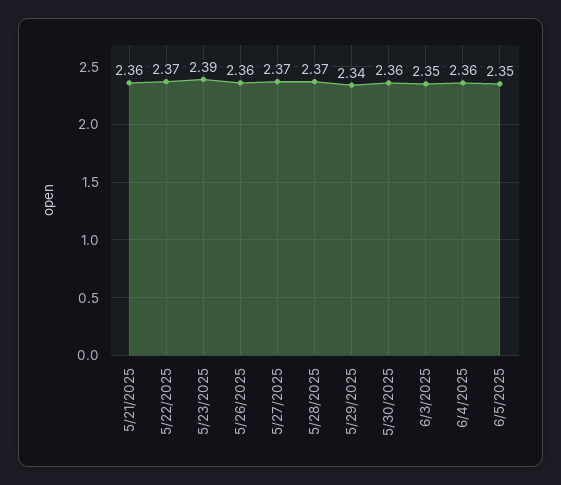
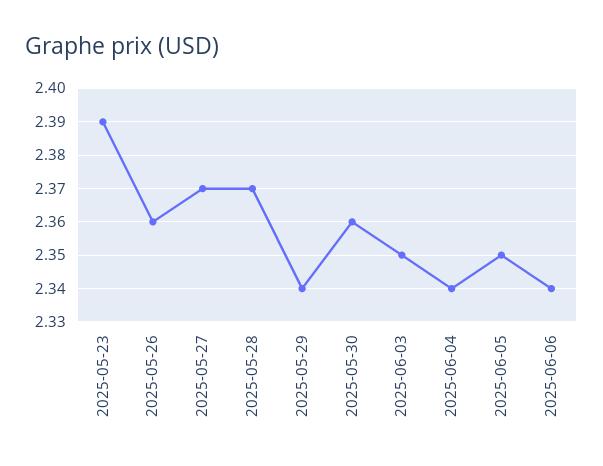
5/21/2025: 2.36 -> none
5/22/2025: 2.37 -> none
6/4/2025: 2.36 -> 2.34
2025-06-06: none -> 2.34

